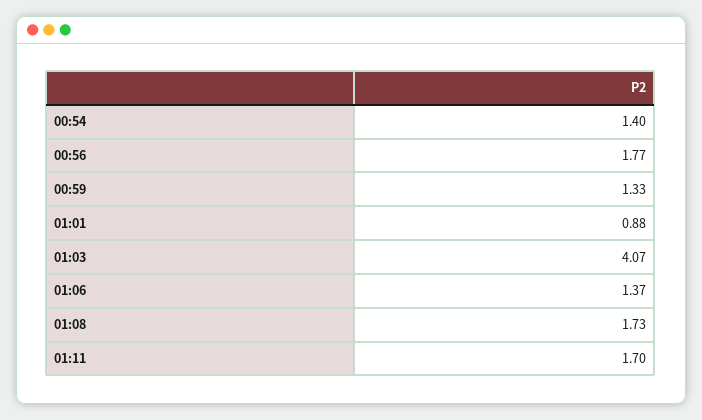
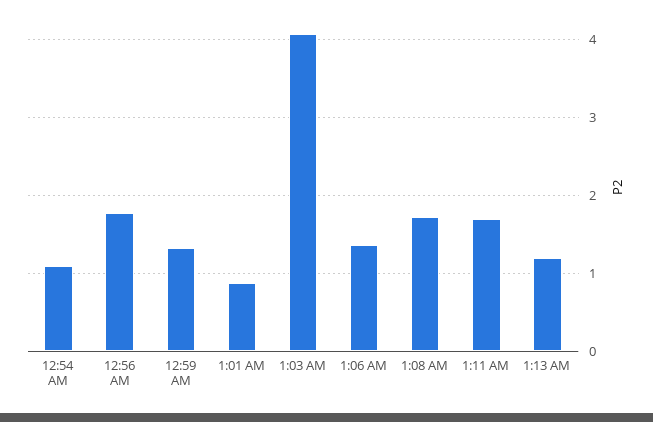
00:54: 1.4 -> 1.1
1:13 AM: none -> 1.2

